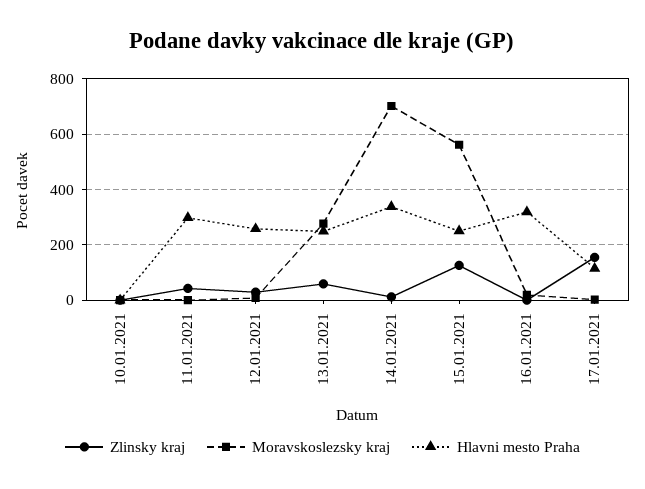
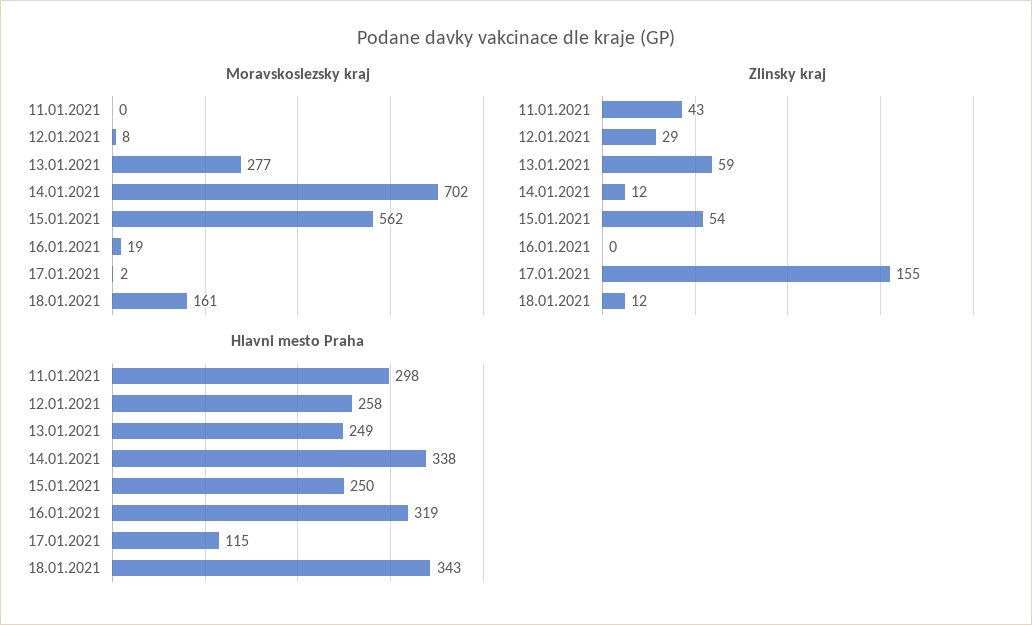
Zlinsky kraj, 10.01.2021: 0 -> none
Moravskoslezsky kraj, 10.01.2021: 0 -> none
Hlavni mesto Praha, 10.01.2021: 0 -> none
Zlinsky kraj, 15.01.2021: 125 -> 54
Moravskoslezsky kraj, 18.01.2021: none -> 161
Zlinsky kraj, 18.01.2021: none -> 12
Hlavni mesto Praha, 18.01.2021: none -> 343

